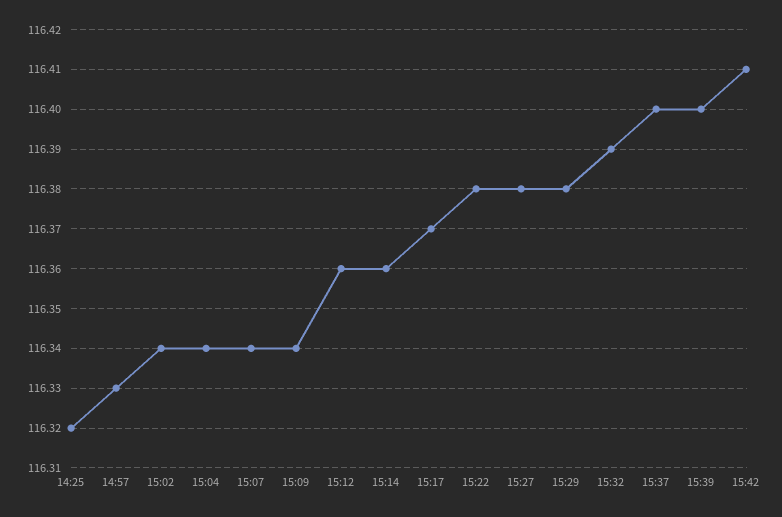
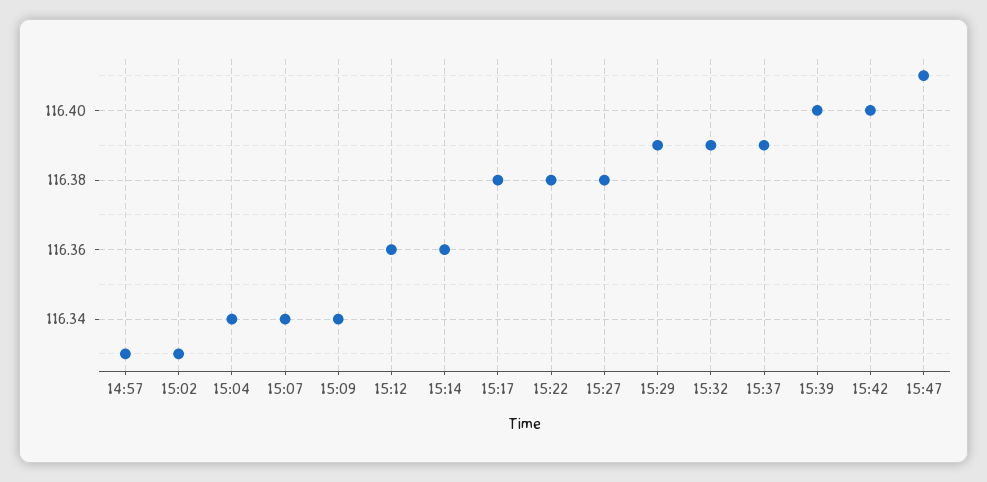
14:25: 116.32 -> none
15:02: 116.34 -> 116.33
15:17: 116.37 -> 116.38
15:29: 116.38 -> 116.39
15:37: 116.4 -> 116.39
15:42: 116.41 -> 116.4
15:47: none -> 116.41

